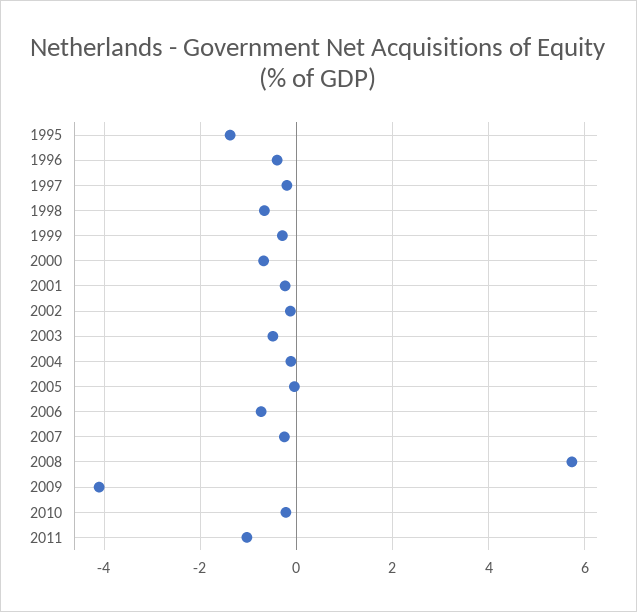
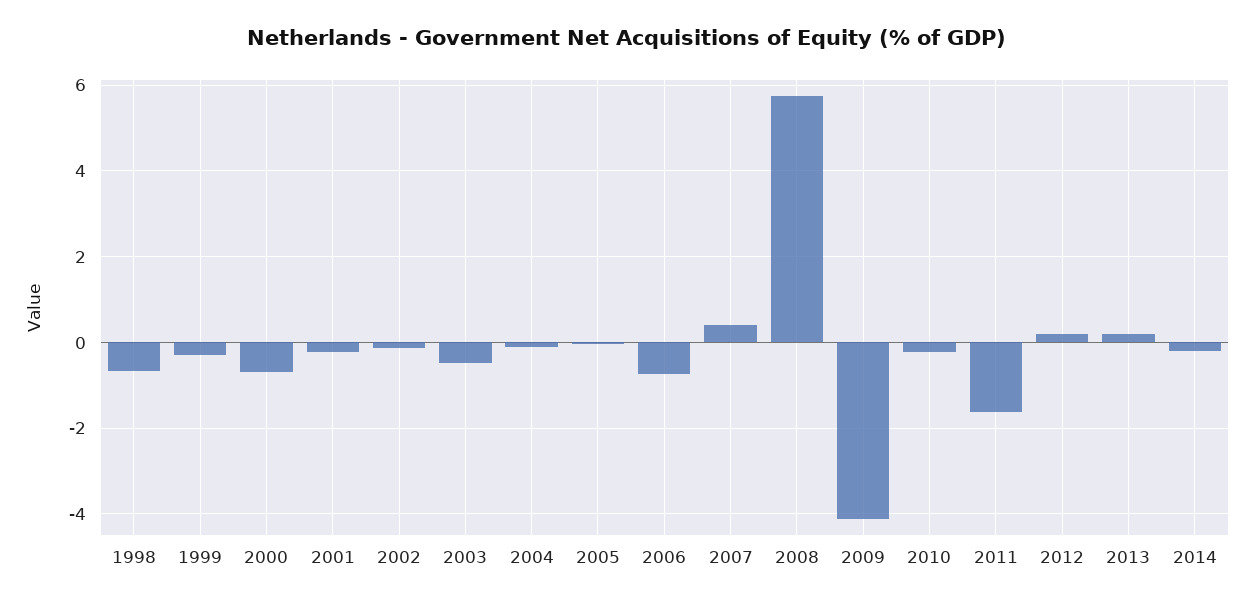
1995: -1.4 -> none
1996: -0.4 -> none
1997: -0.2 -> none
2007: -0.2 -> 0.4
2011: -1 -> -1.6
2012: none -> 0.2
2013: none -> 0.2
2014: none -> -0.2

